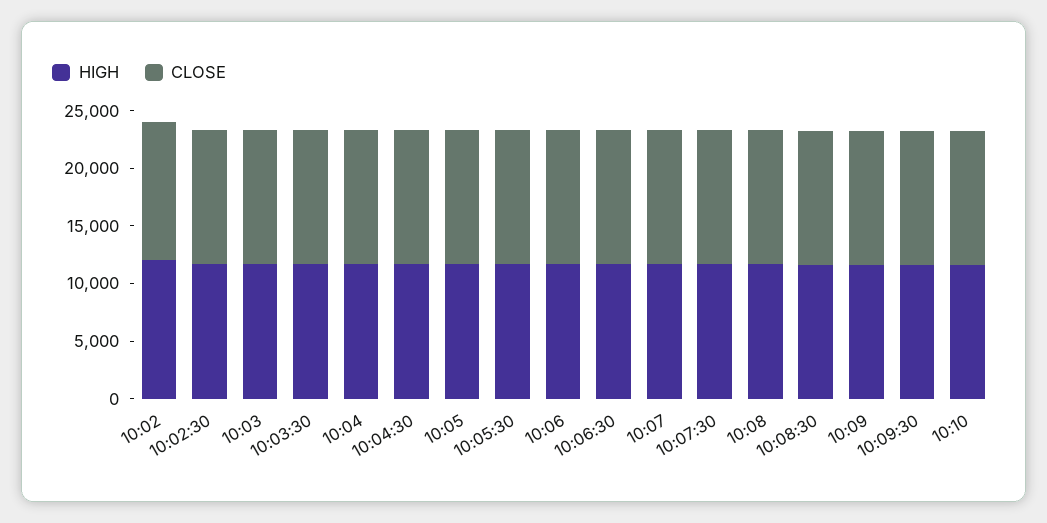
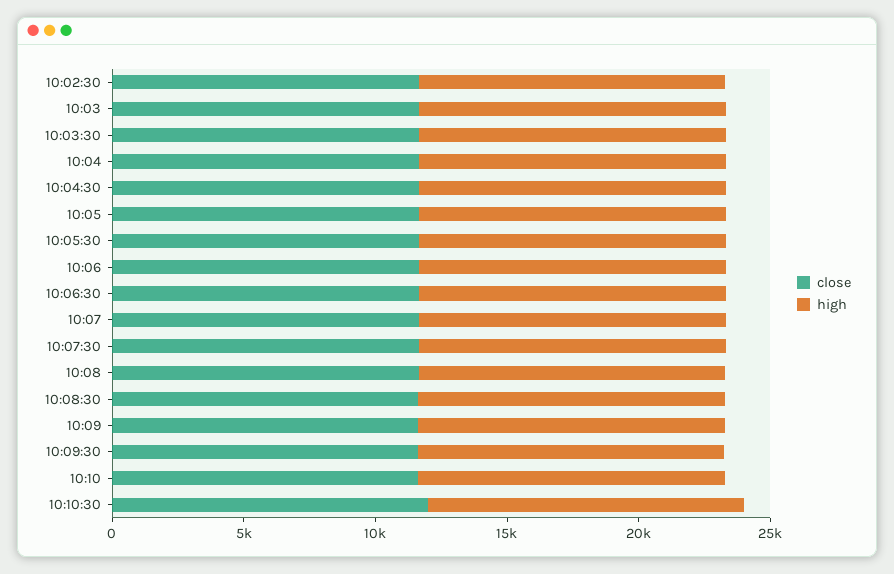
HIGH, 10:02: 12000 -> none
CLOSE, 10:02: 12000 -> none
CLOSE, 10:10:30: none -> 12000
HIGH, 10:10:30: none -> 12000

